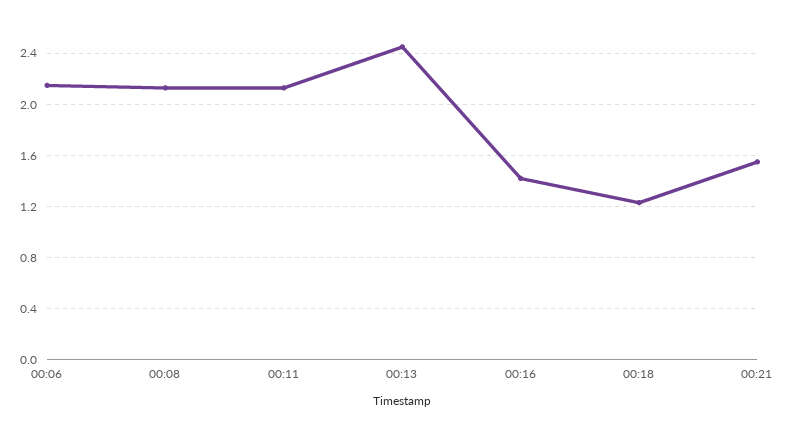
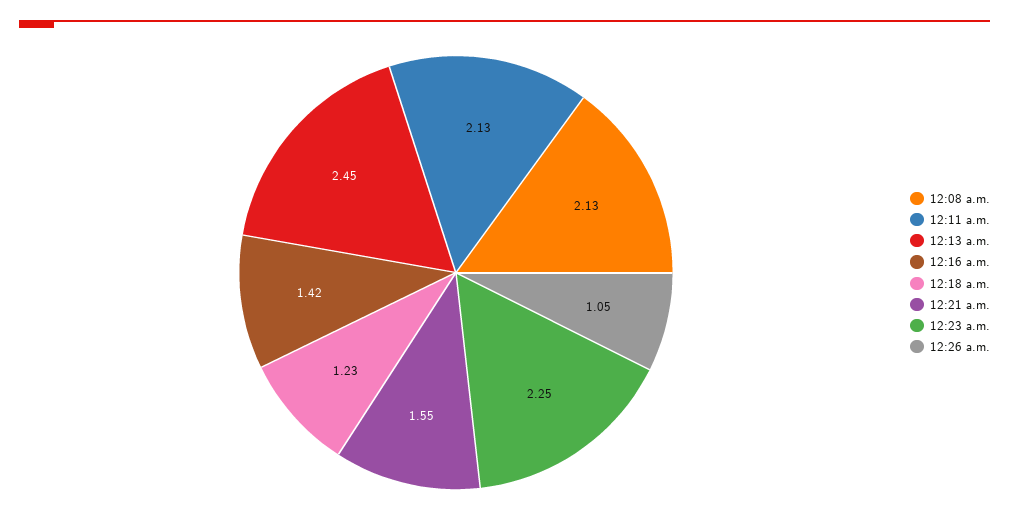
00:06: 2.15 -> none
12:23 a.m.: none -> 2.25
12:26 a.m.: none -> 1.05

